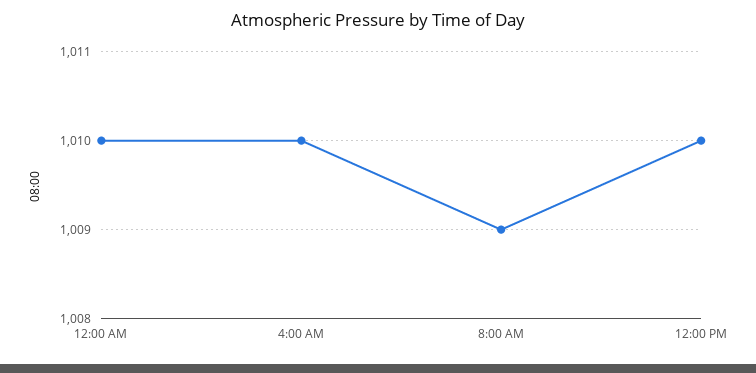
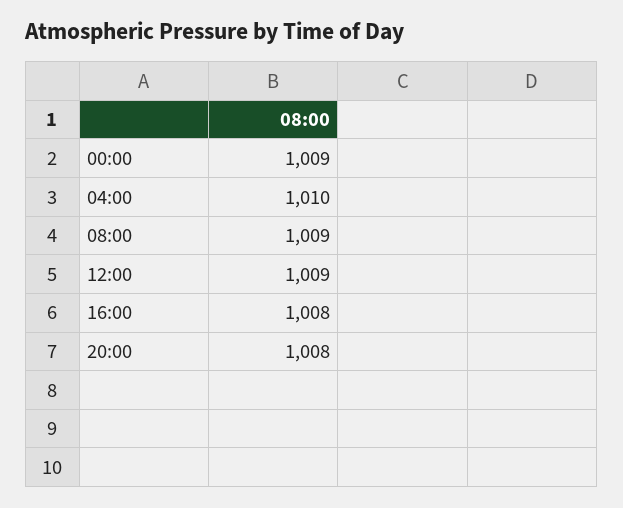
12:00 AM: 1010 -> 1009
12:00 PM: 1010 -> 1009
16:00: none -> 1008
20:00: none -> 1008

